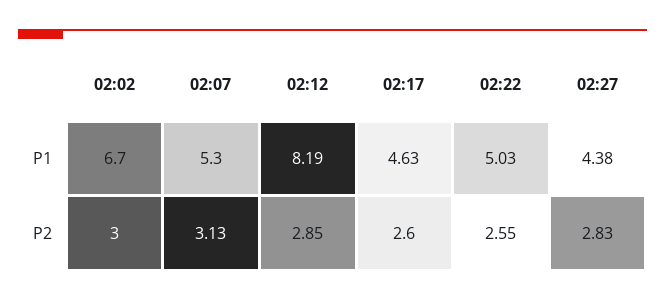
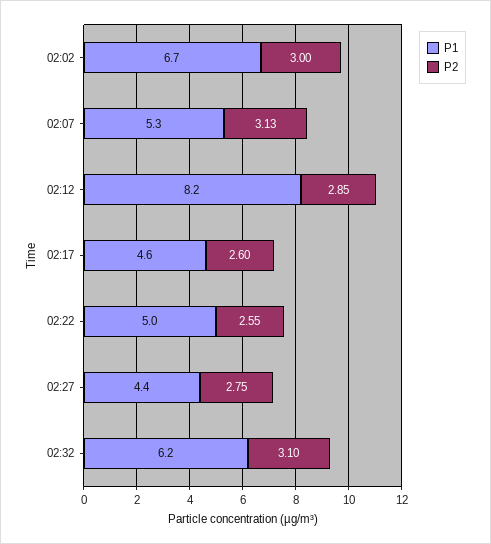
P2, 02:27: 2.83 -> 2.75
P1, 02:32: none -> 6.2
P2, 02:32: none -> 3.1

